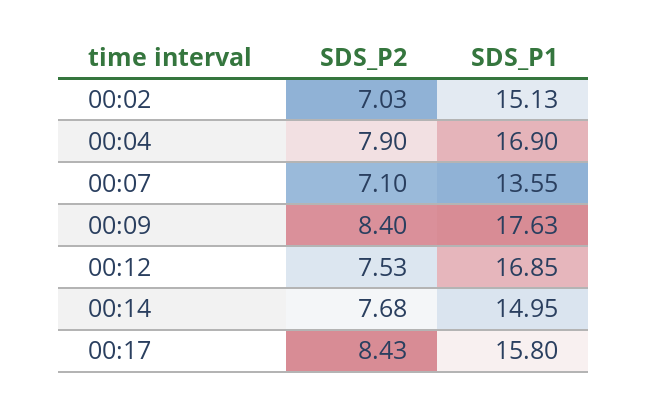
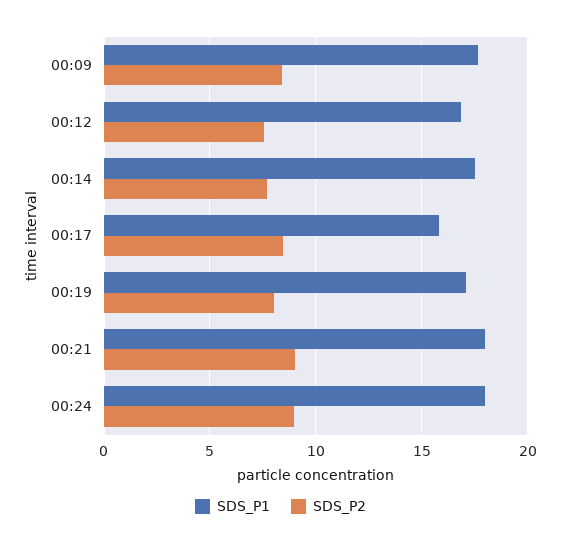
SDS_P2, 00:02: 7.03 -> none
SDS_P1, 00:02: 15.13 -> none
SDS_P2, 00:04: 7.9 -> none
SDS_P1, 00:04: 16.9 -> none
SDS_P2, 00:07: 7.1 -> none
SDS_P1, 00:07: 13.55 -> none
SDS_P1, 00:14: 14.95 -> 17.5
SDS_P1, 00:19: none -> 17
SDS_P2, 00:19: none -> 8
SDS_P1, 00:21: none -> 18
SDS_P2, 00:21: none -> 9
SDS_P1, 00:24: none -> 18
SDS_P2, 00:24: none -> 9

